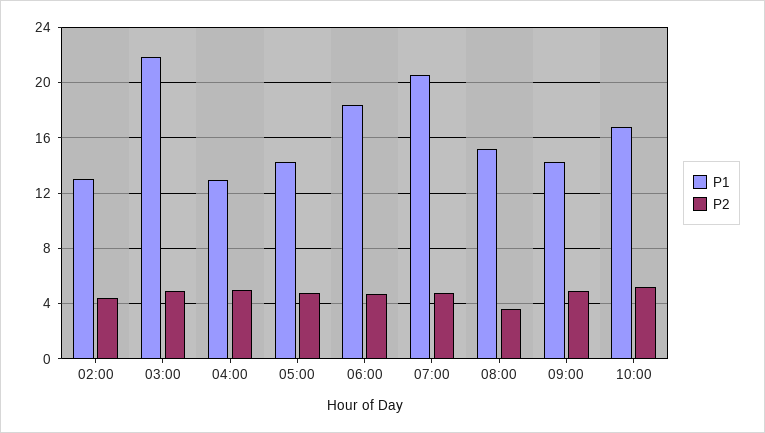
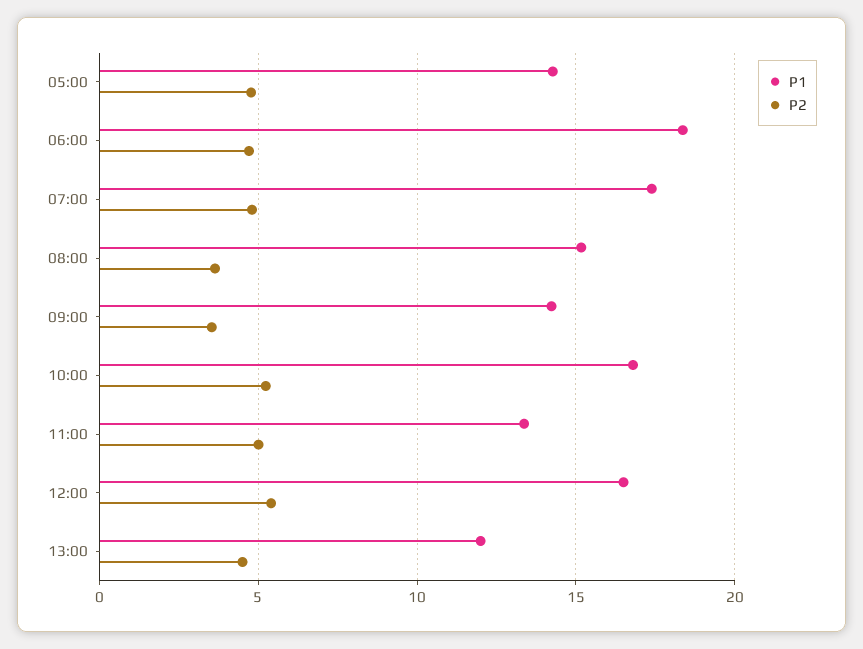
P1, 02:00: 13 -> none
P2, 02:00: 4.5 -> none
P1, 03:00: 22 -> none
P2, 03:00: 5 -> none
P1, 04:00: 13 -> none
P2, 04:00: 5 -> none
P1, 07:00: 20.5 -> 17.5
P2, 09:00: 5 -> 3.5
P1, 11:00: none -> 13.5
P2, 11:00: none -> 5
P1, 12:00: none -> 16.5
P2, 12:00: none -> 5.5
P1, 13:00: none -> 12
P2, 13:00: none -> 4.5

